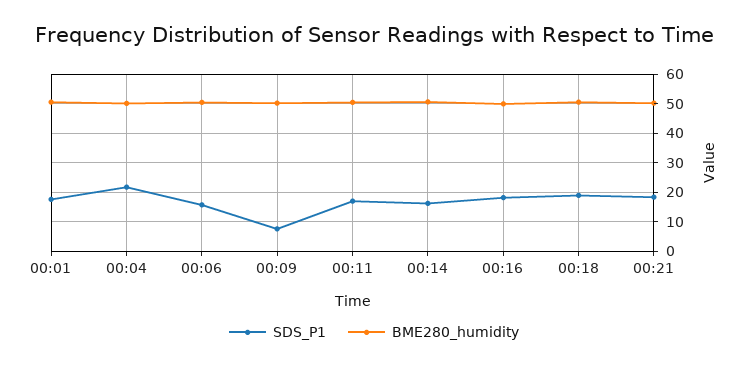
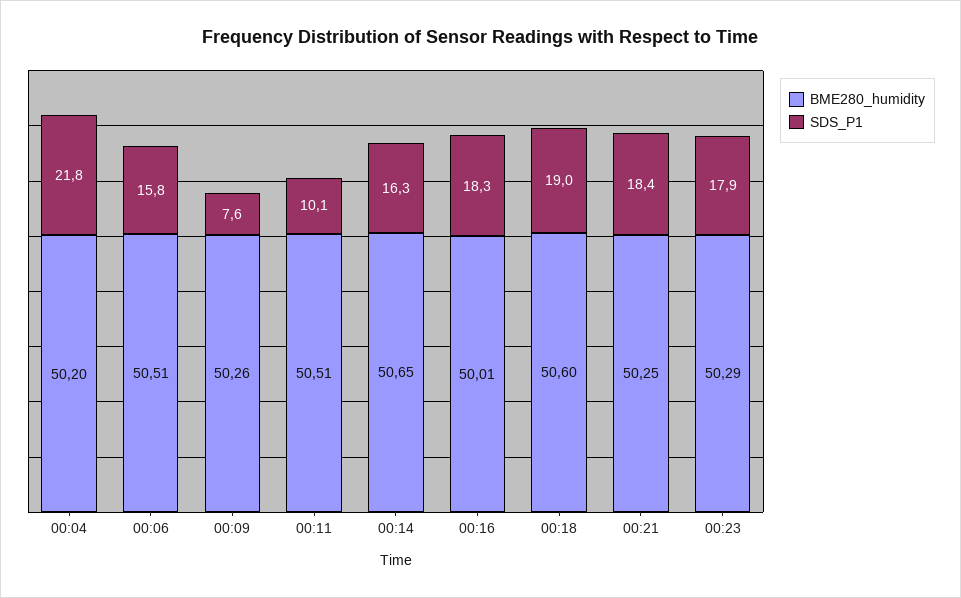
SDS_P1, 00:01: 17.5 -> none
BME280_humidity, 00:01: 50 -> none
SDS_P1, 00:11: 17.5 -> 10.1
BME280_humidity, 00:23: none -> 50.29
SDS_P1, 00:23: none -> 17.9

